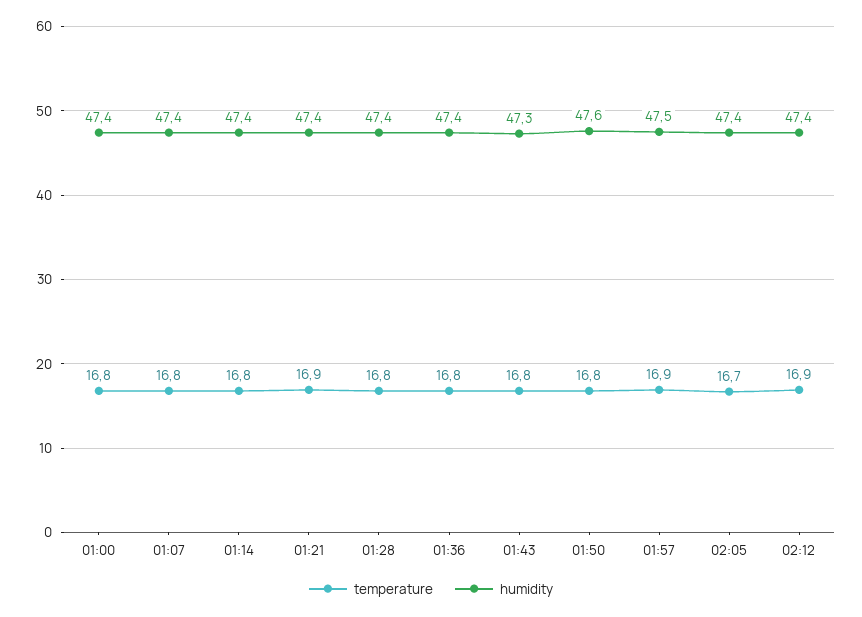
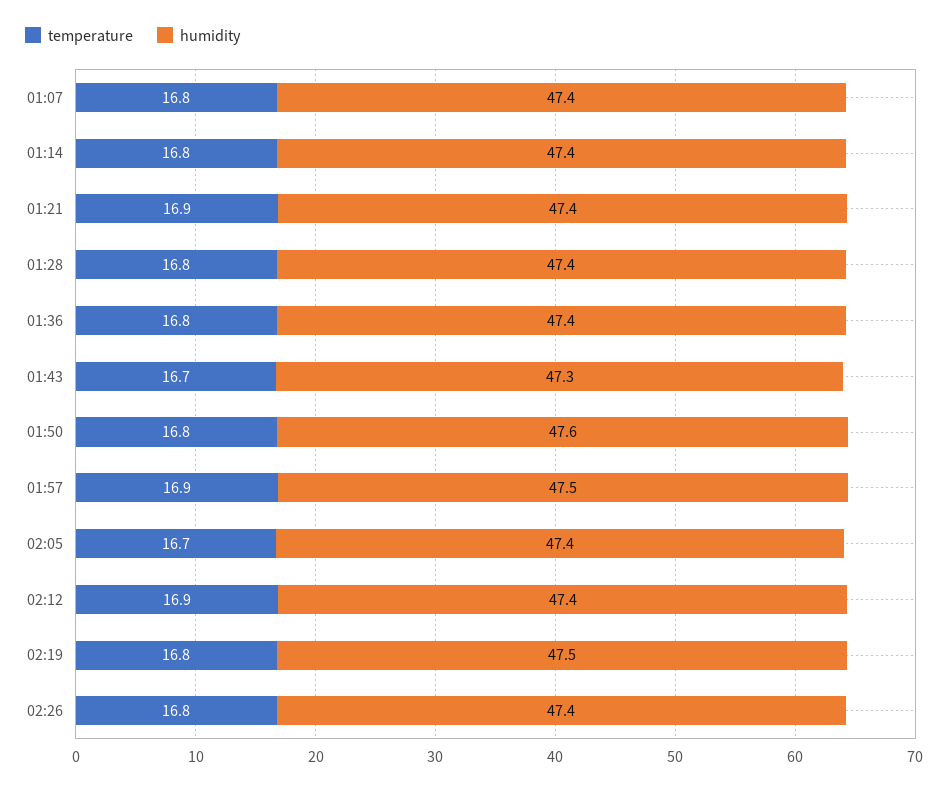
temperature, 01:00: 16.8 -> none
humidity, 01:00: 47.4 -> none
temperature, 01:43: 16.8 -> 16.7
temperature, 02:19: none -> 16.8
humidity, 02:19: none -> 47.5
temperature, 02:26: none -> 16.8
humidity, 02:26: none -> 47.4

